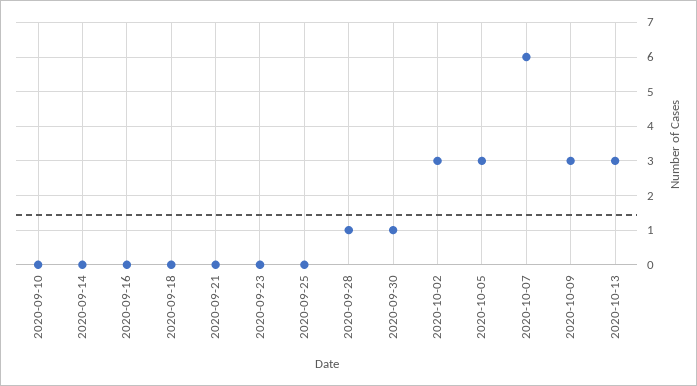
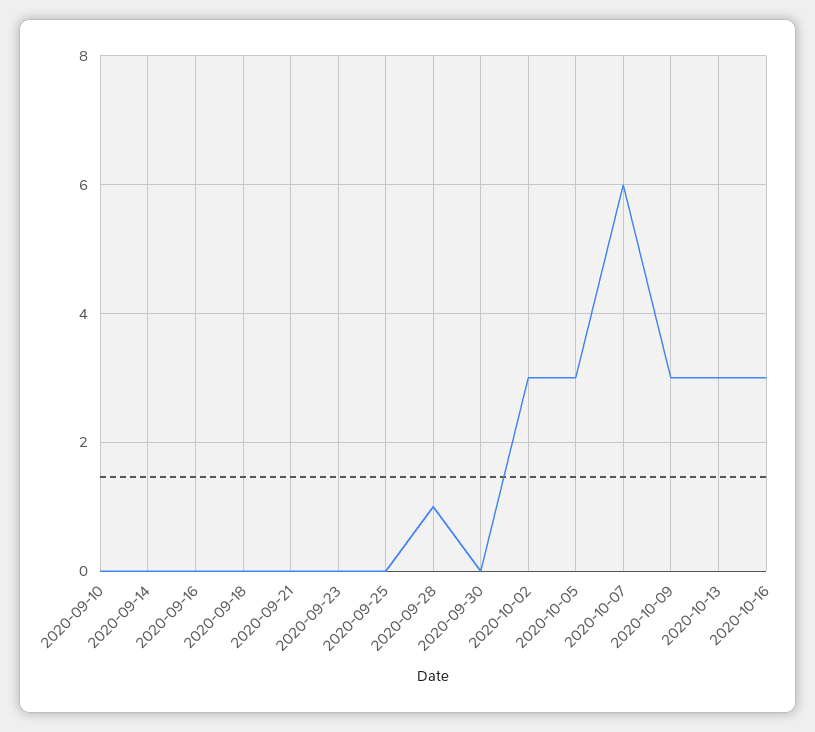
2020-09-30: 1 -> 0
2020-10-16: none -> 3

